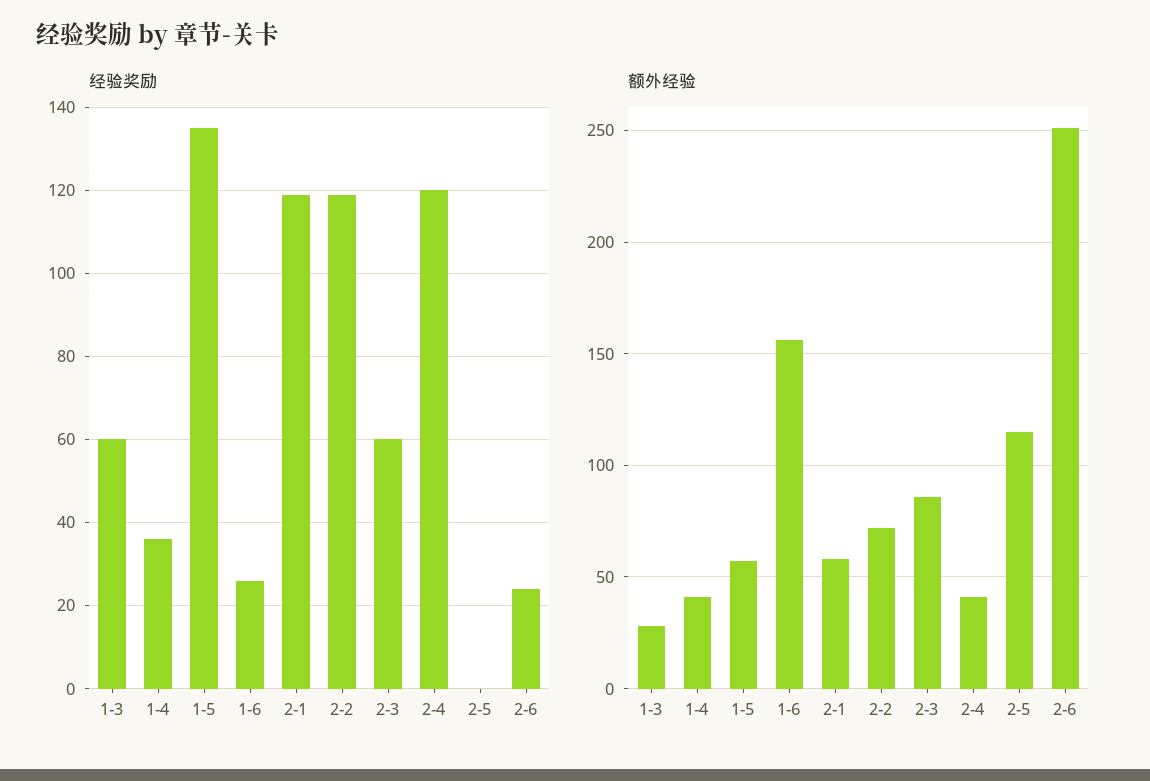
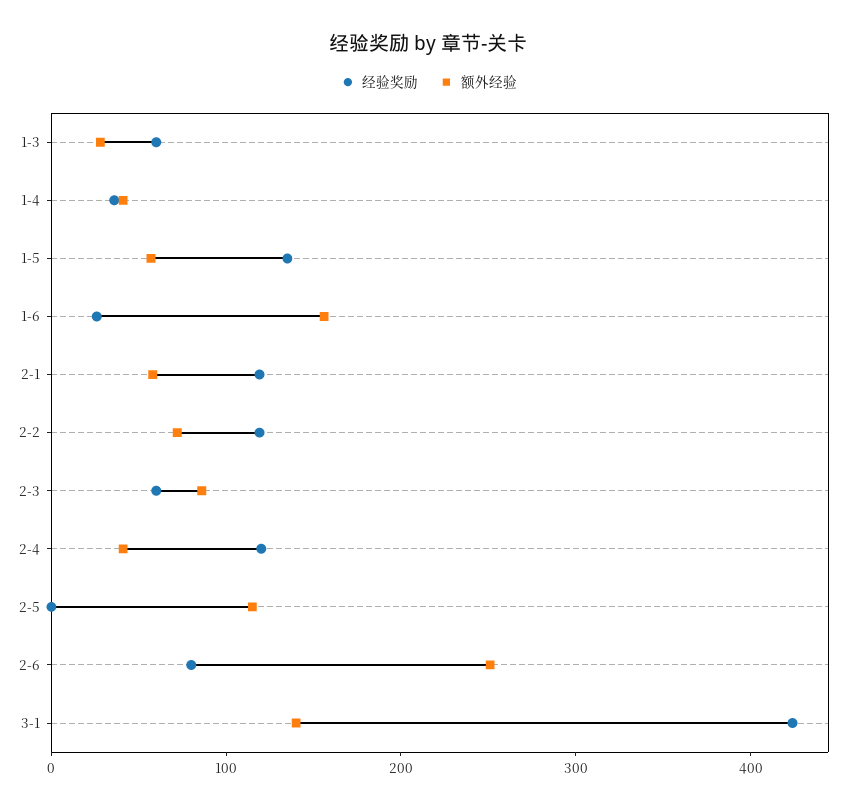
经验奖励, 2-6: 25 -> 80
经验奖励, 3-1: none -> 420
额外经验, 3-1: none -> 140

